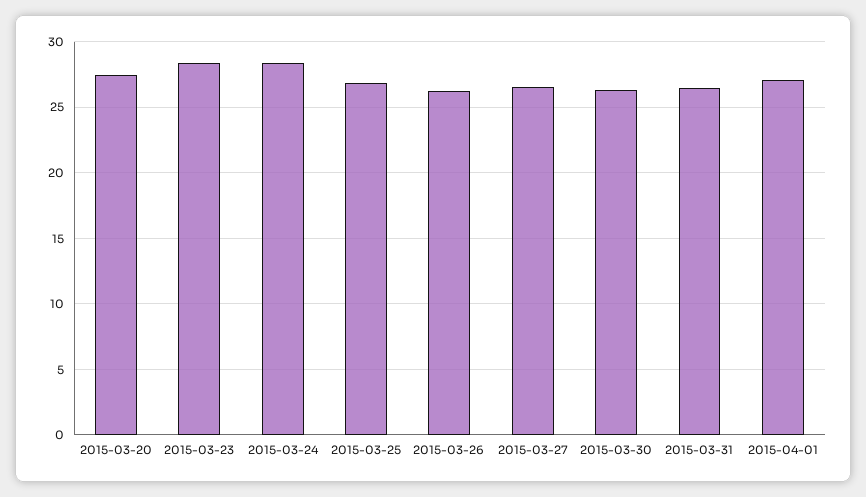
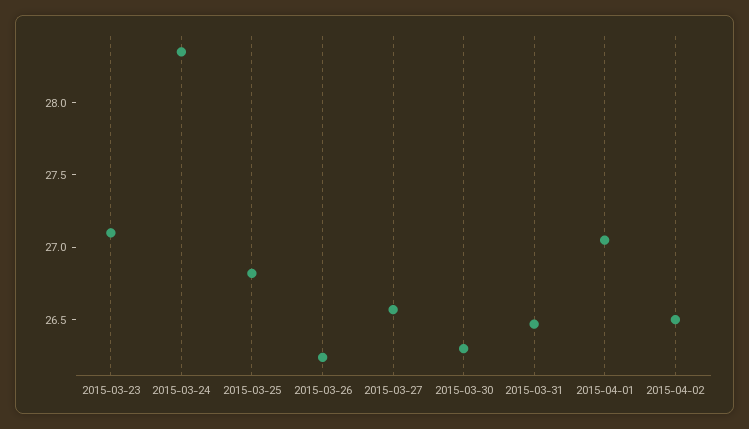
2015-03-20: 27.5 -> none
2015-03-23: 28.5 -> 27.1
2015-04-02: none -> 26.5

